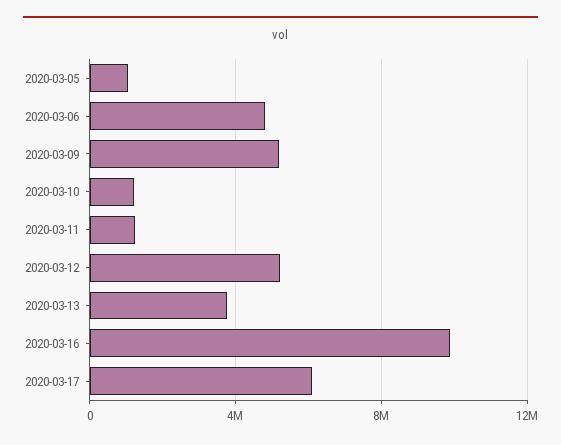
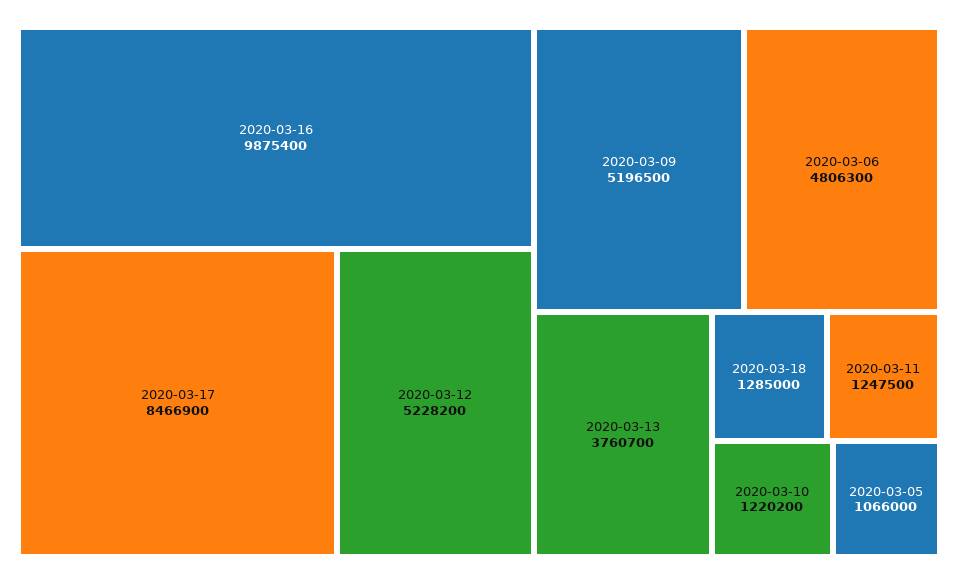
2020-03-17: 6000000 -> 8466900
2020-03-18: none -> 1285000

